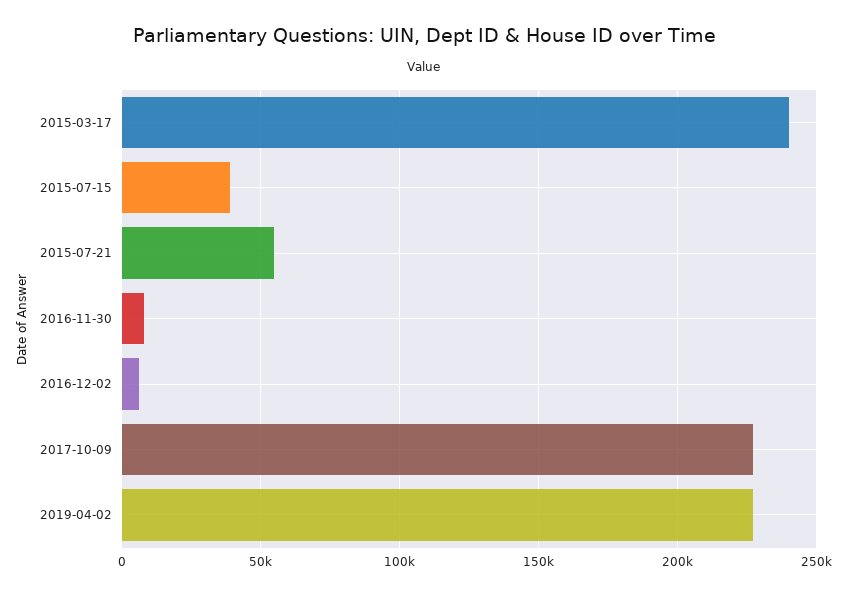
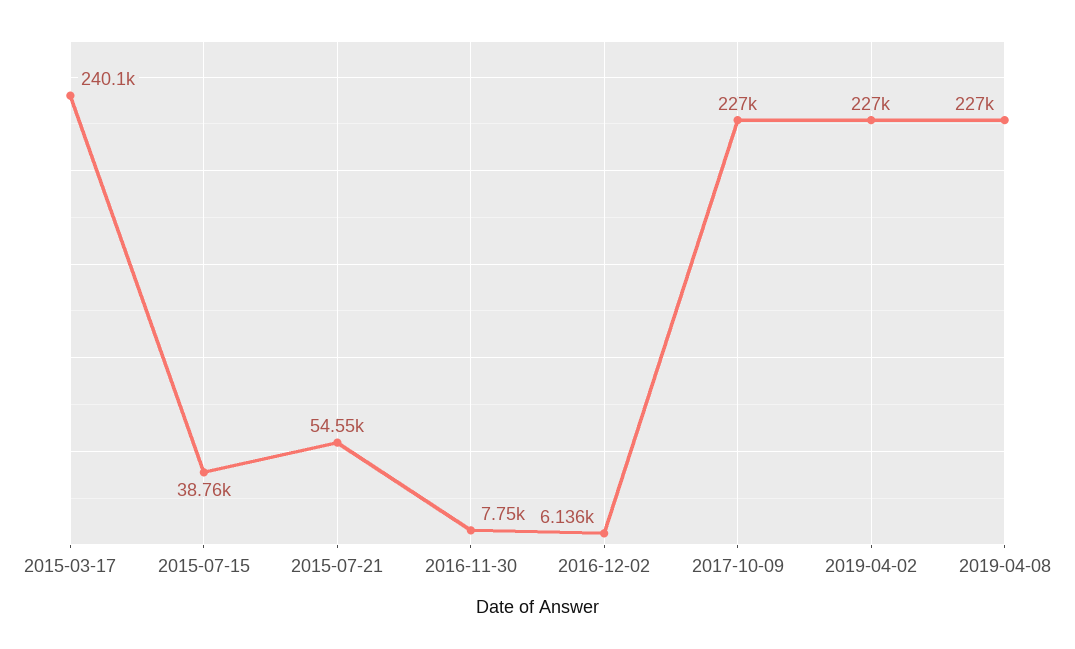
2019-04-08: none -> 227000

